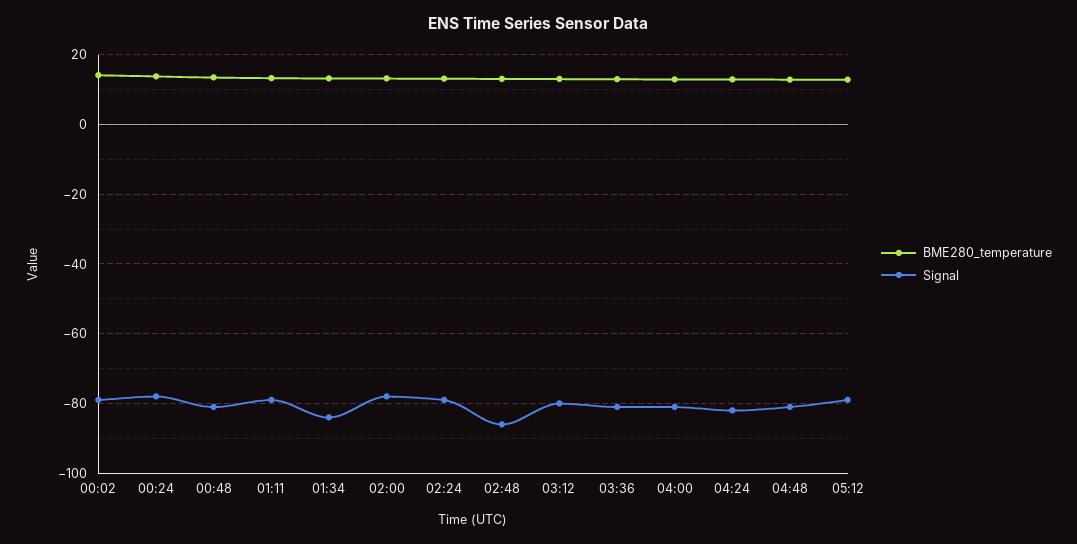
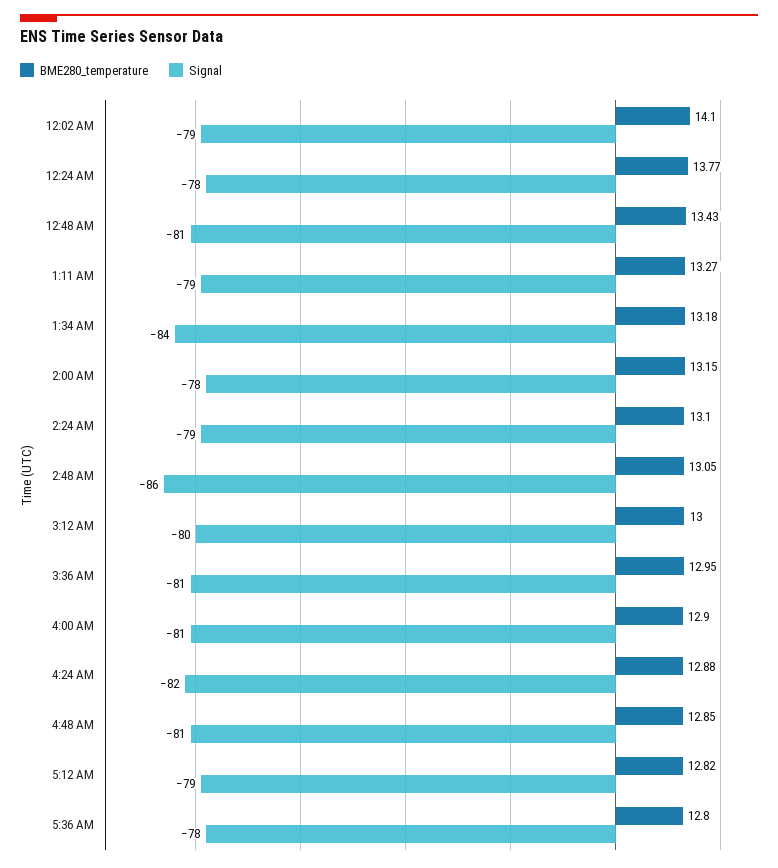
BME280_temperature, 5:36 AM: none -> 12.8
Signal, 5:36 AM: none -> -78

